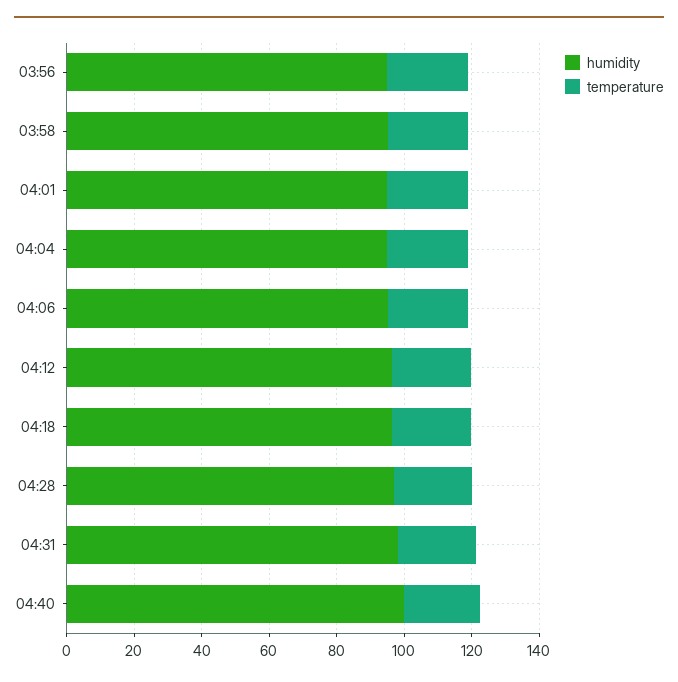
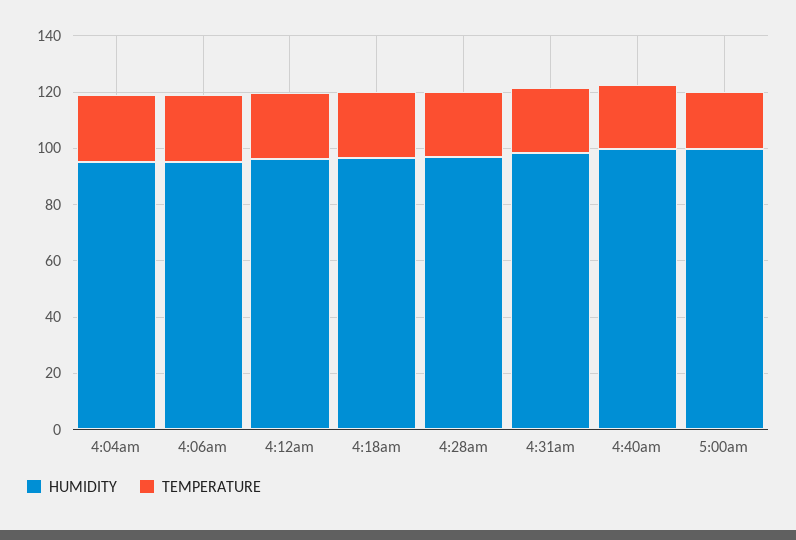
humidity, 03:56: 95 -> none
temperature, 03:56: 25 -> none
humidity, 03:58: 95 -> none
temperature, 03:58: 25 -> none
humidity, 04:01: 95 -> none
temperature, 04:01: 25 -> none
humidity, 5:00am: none -> 100
temperature, 5:00am: none -> 20

